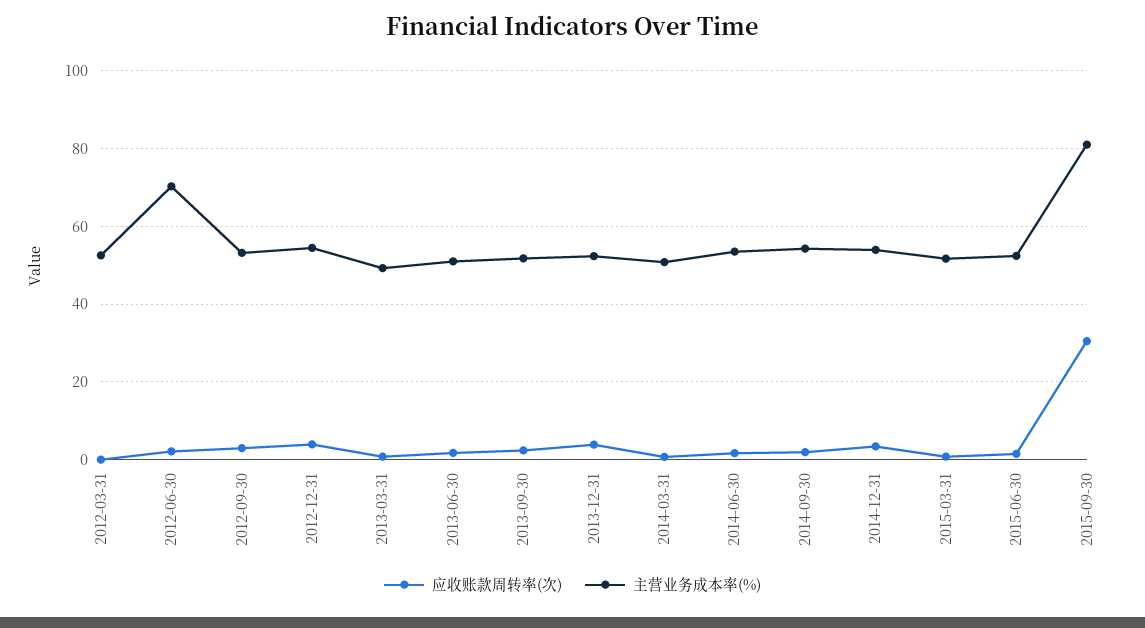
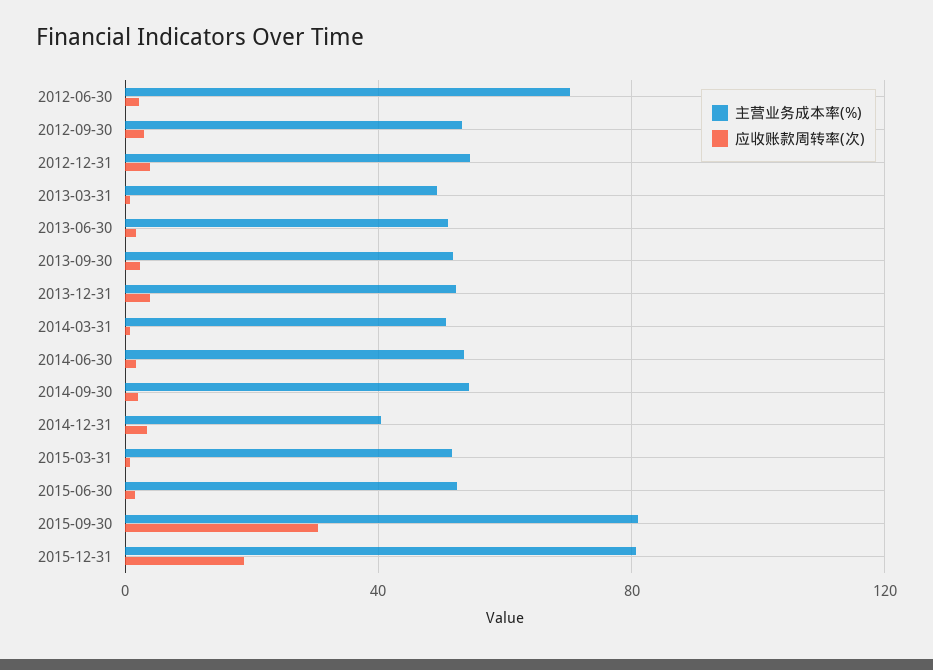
应收账款周转率(次), 2012-03-31: 0 -> none
主营业务成本率(%), 2012-03-31: 52 -> none
主营业务成本率(%), 2014-12-31: 54 -> 40
主营业务成本率(%), 2015-12-31: none -> 80
应收账款周转率(次), 2015-12-31: none -> 20

